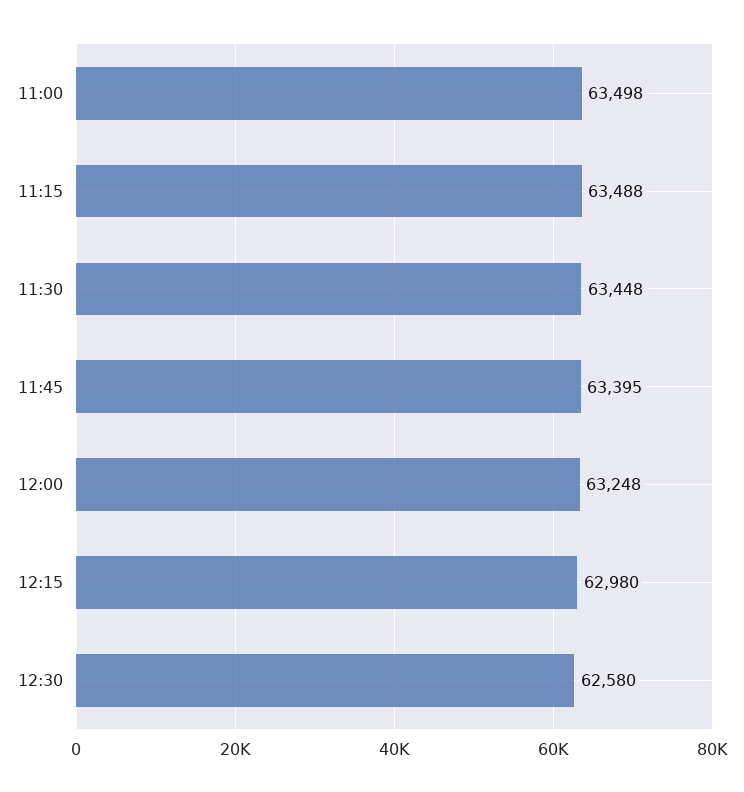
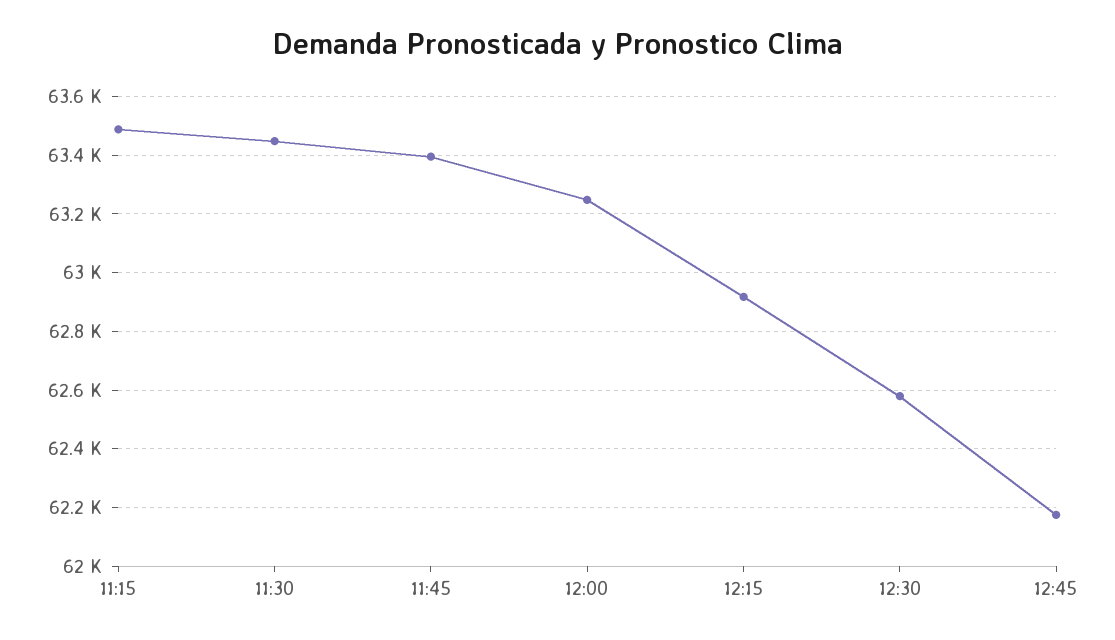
11:00: 63498 -> none
12:15: 62980 -> 62925
12:45: none -> 62175

